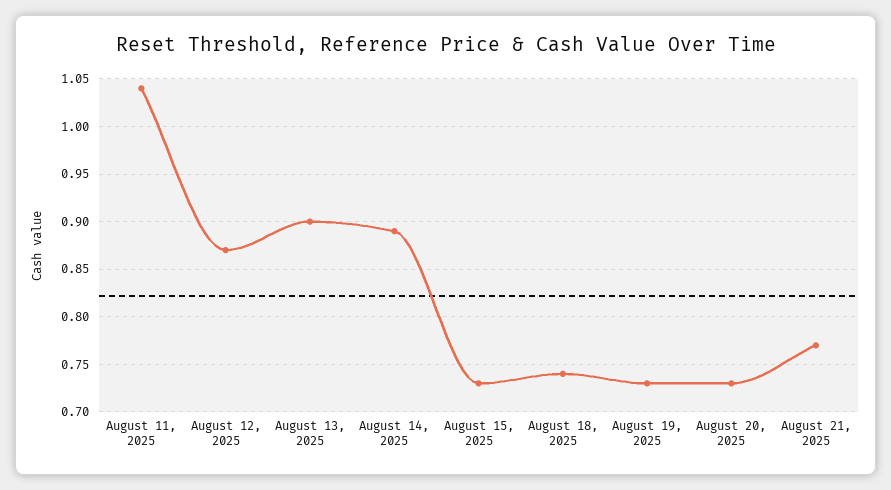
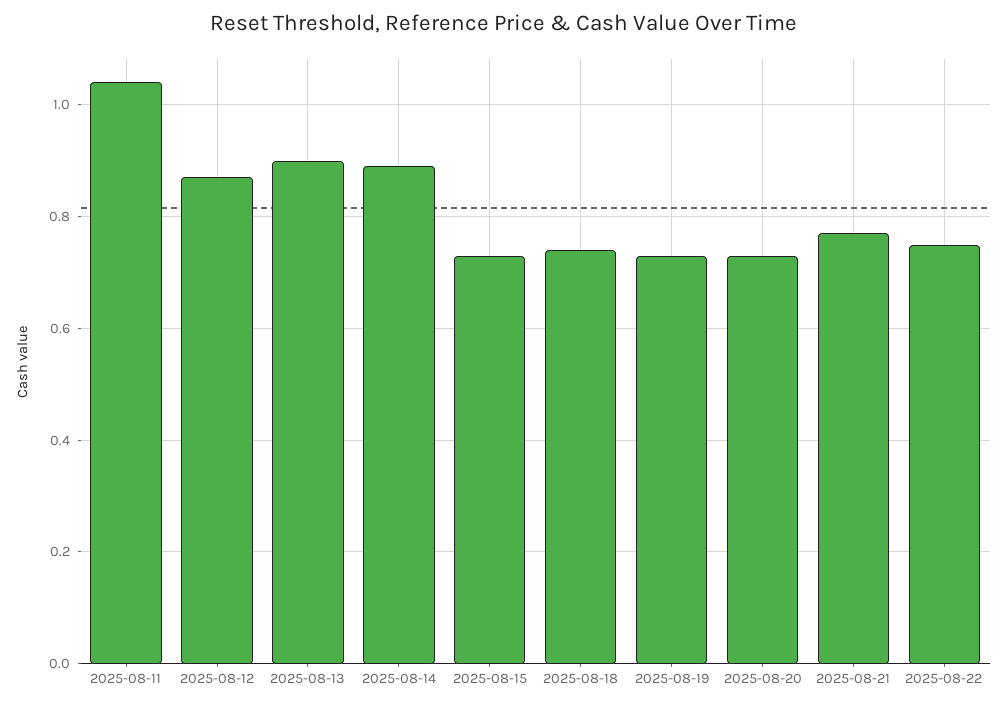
2025-08-22: none -> 0.75

